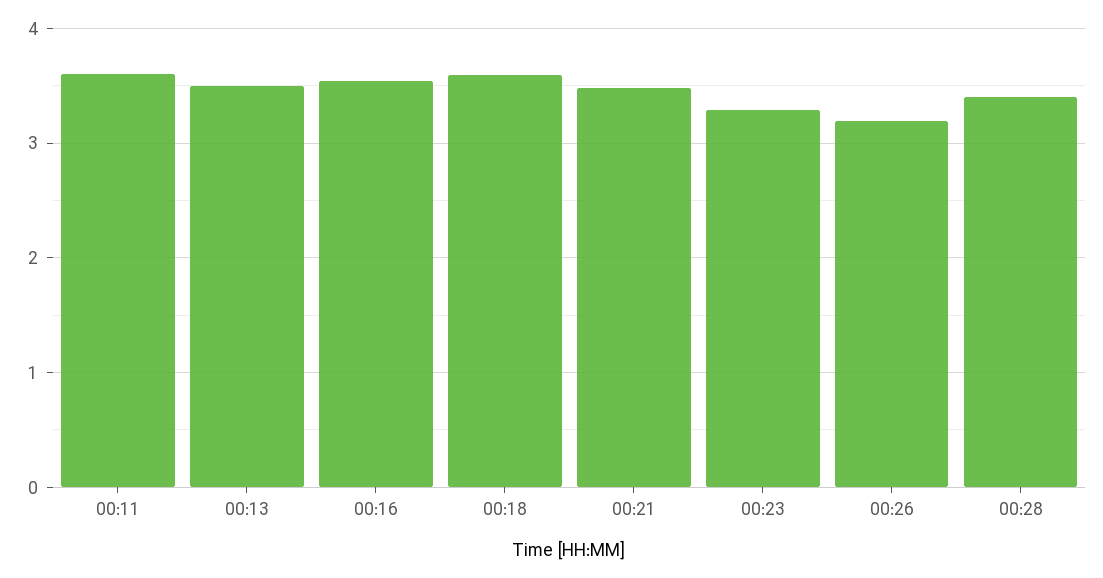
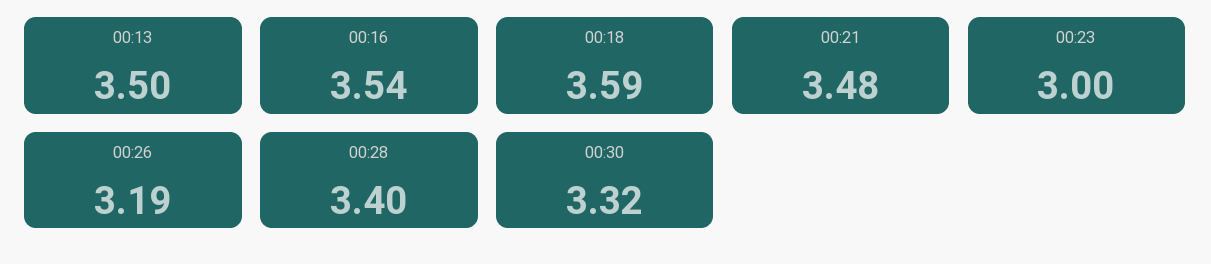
00:11: 3.6 -> none
00:23: 3.3 -> 3
00:30: none -> 3.32

